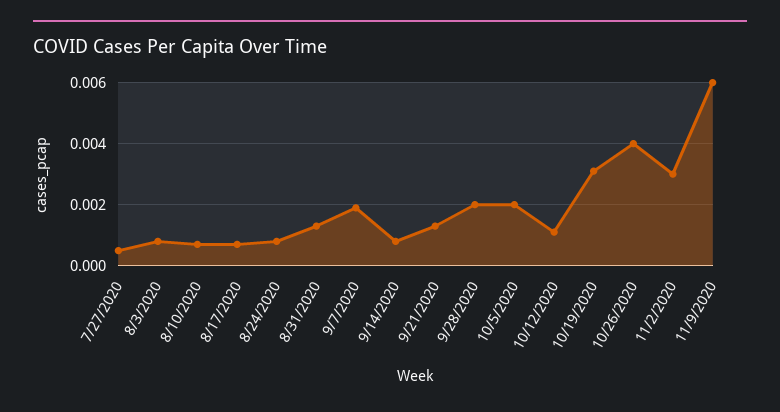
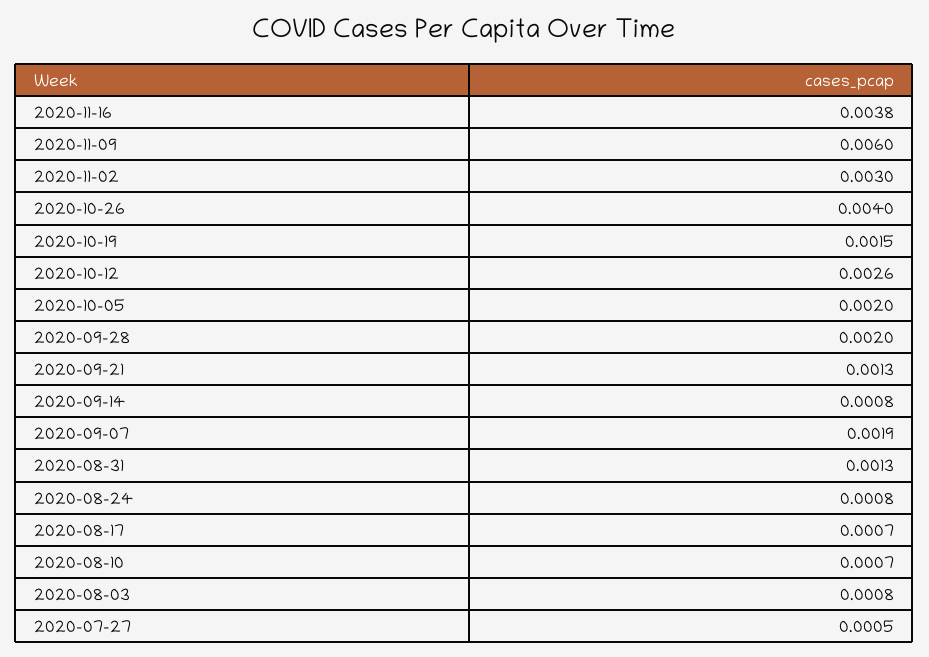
10/12/2020: 0.001 -> 0.0026
10/19/2020: 0.003 -> 0.0015
2020-11-16: none -> 0.0038

